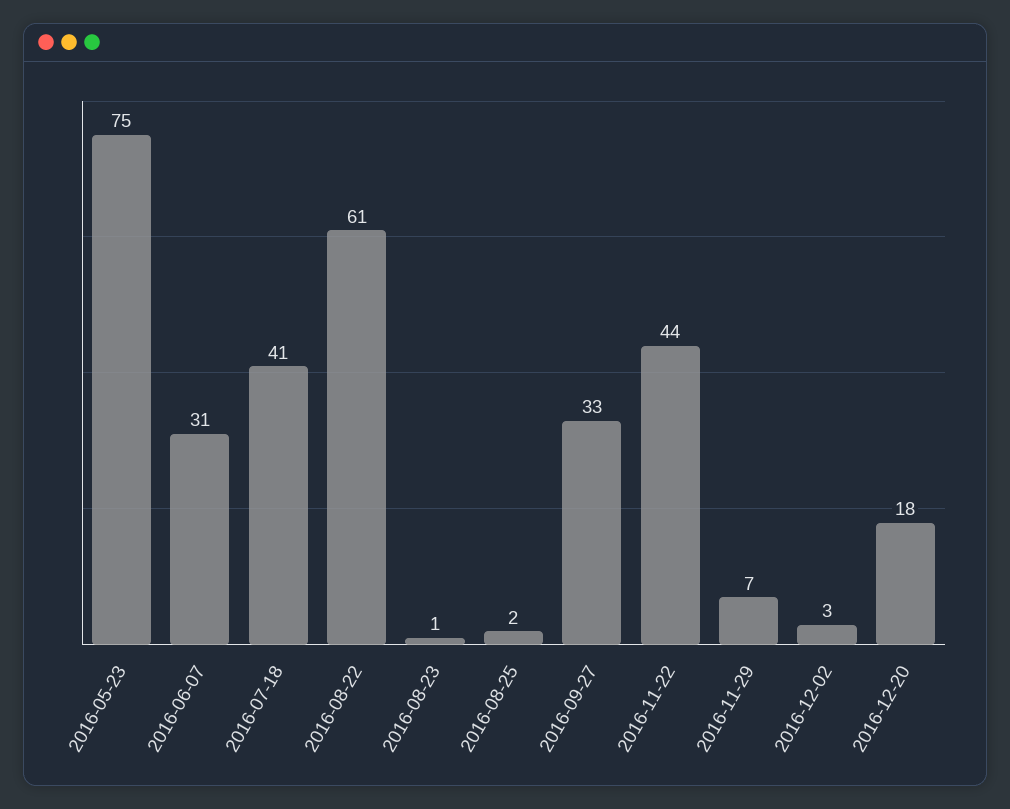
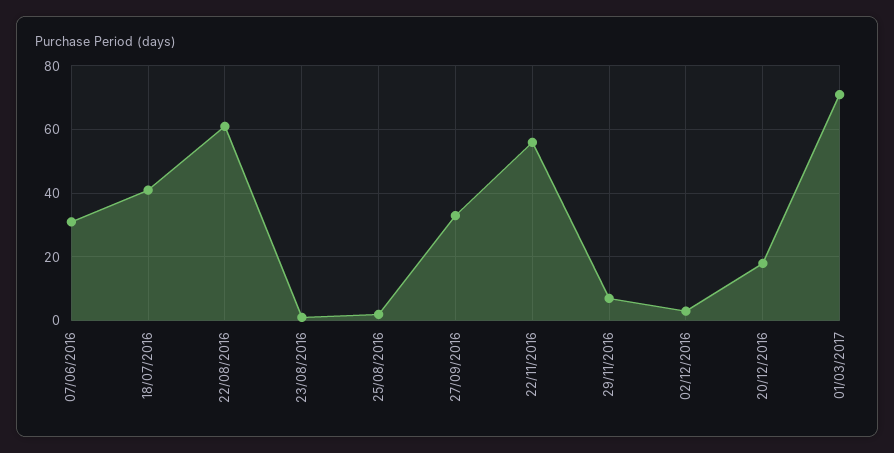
2016-05-23: 75 -> none
2016-11-22: 44 -> 55
01/03/2017: none -> 70

